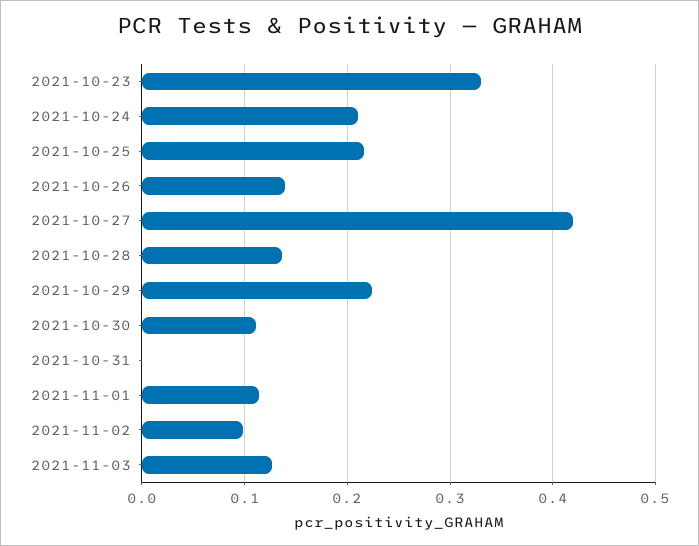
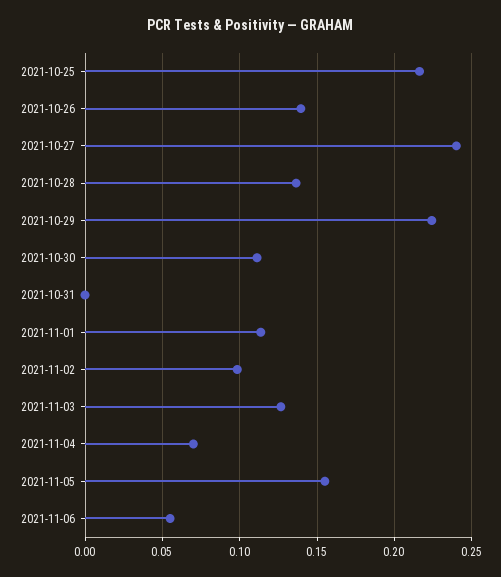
2021-10-23: 0.33 -> none
2021-10-24: 0.21 -> none
2021-10-27: 0.42 -> 0.24
2021-11-04: none -> 0.07
2021-11-05: none -> 0.155
2021-11-06: none -> 0.055

